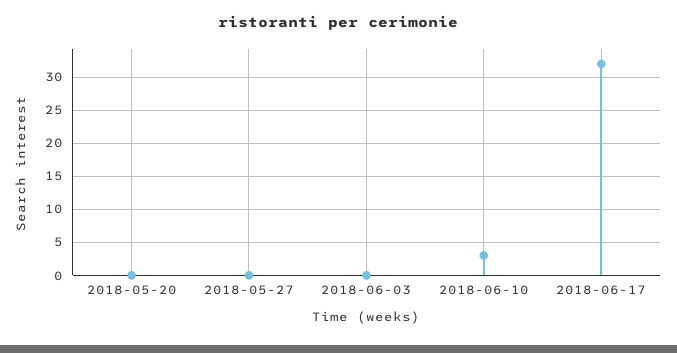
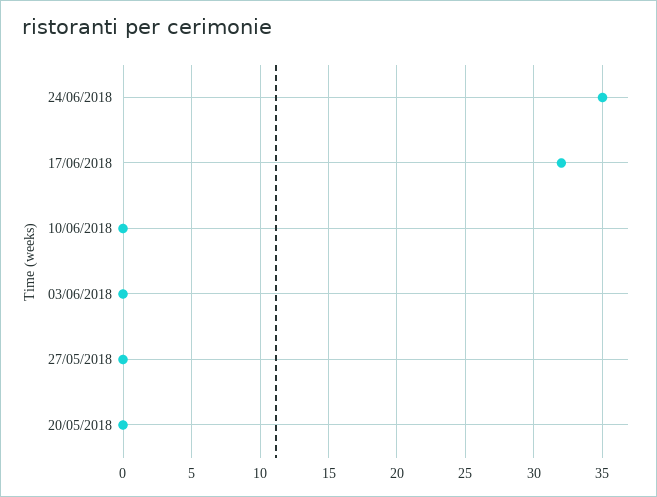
2018-06-10: 3 -> 0
24/06/2018: none -> 35

